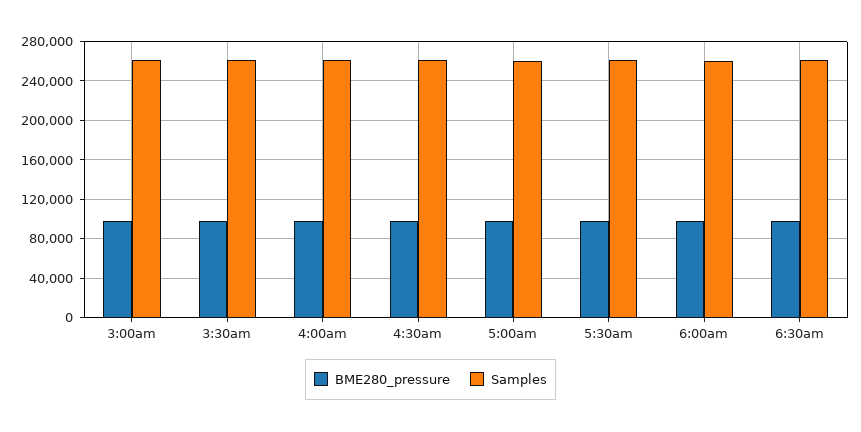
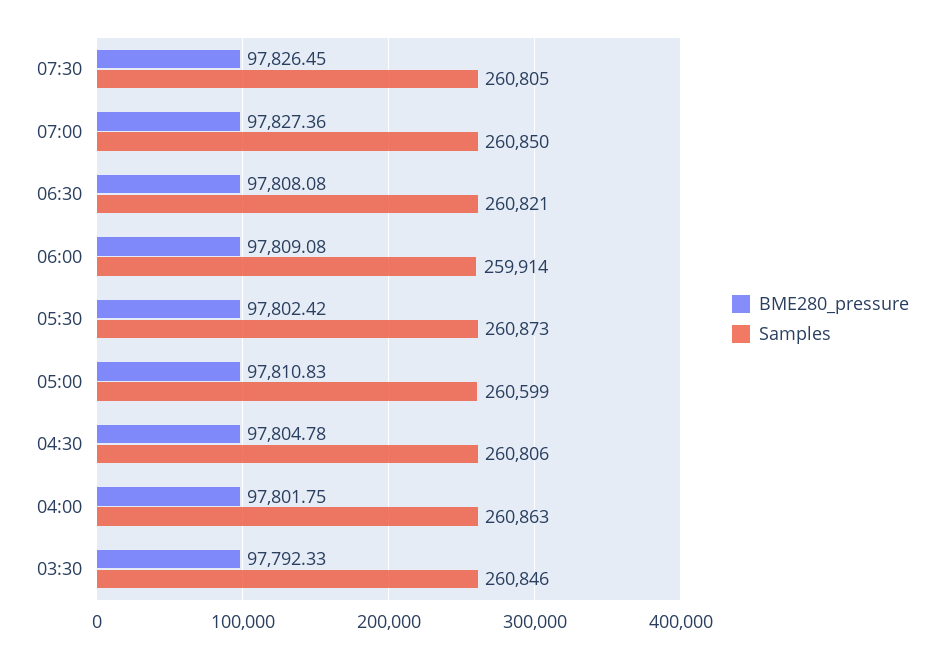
BME280_pressure, 3:00am: 100000 -> none
Samples, 3:00am: 260000 -> none
BME280_pressure, 07:30: none -> 97826.45
Samples, 07:30: none -> 260805
BME280_pressure, 07:00: none -> 97827.36
Samples, 07:00: none -> 260850

